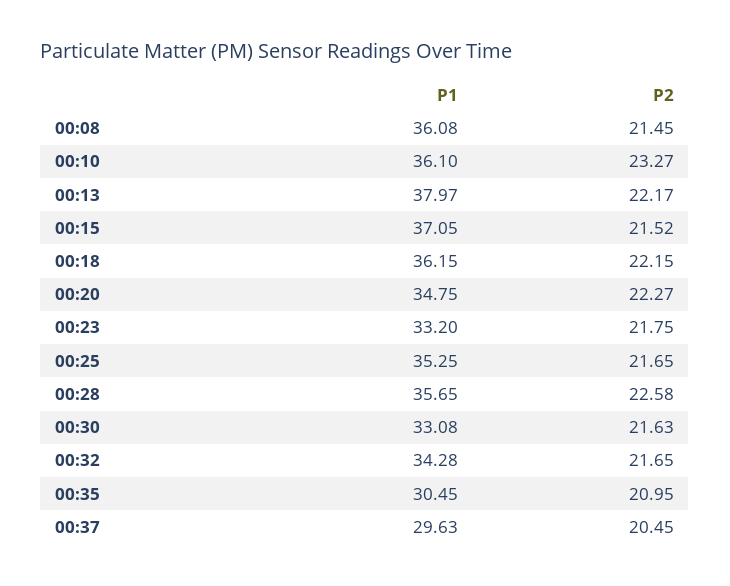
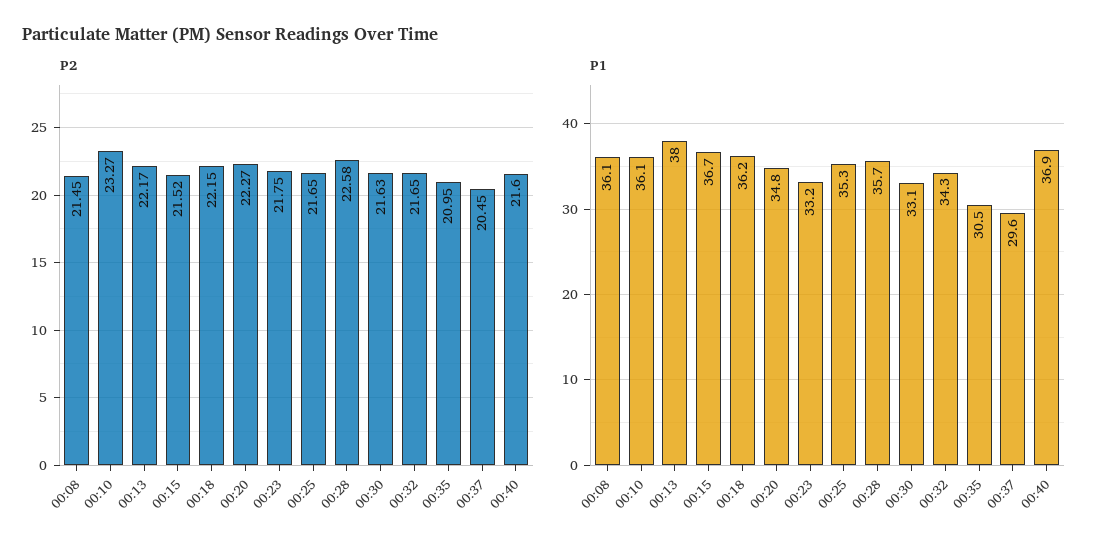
P1, 00:15: 37.05 -> 36.7
P2, 00:40: none -> 21.6
P1, 00:40: none -> 36.9

